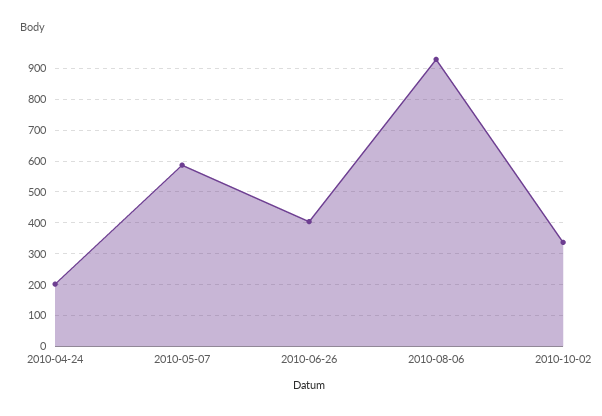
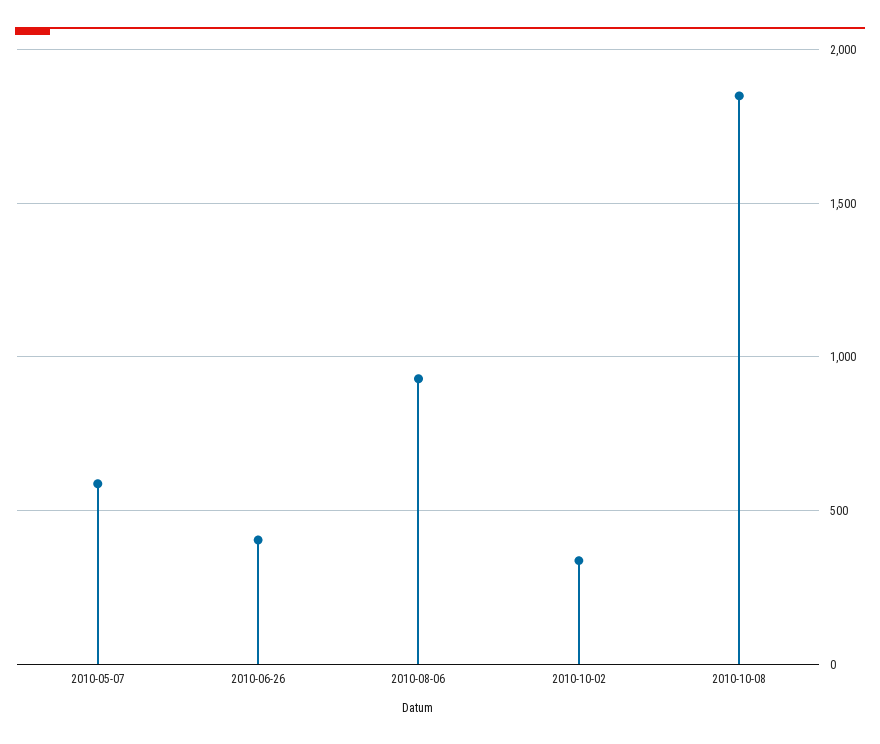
2010-04-24: 200 -> none
2010-10-08: none -> 1850

